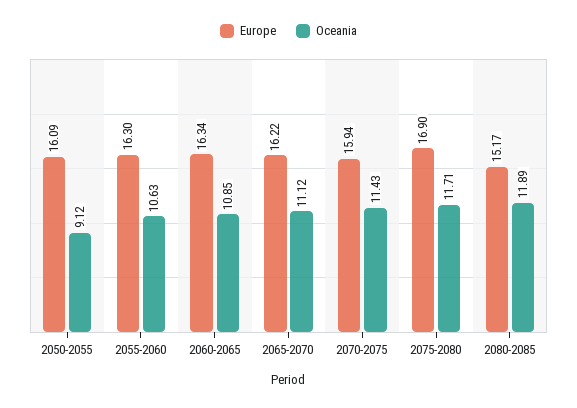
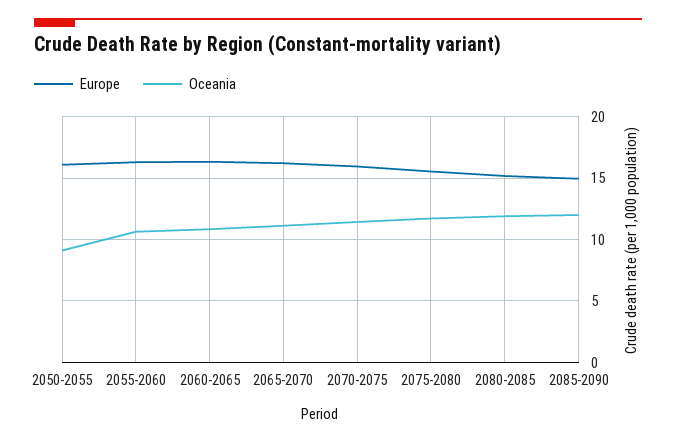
Europe, 2075-2080: 16.9 -> 15.5
Europe, 2085-2090: none -> 15
Oceania, 2085-2090: none -> 12

